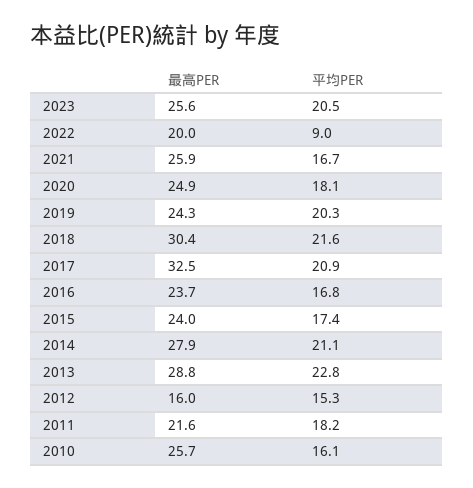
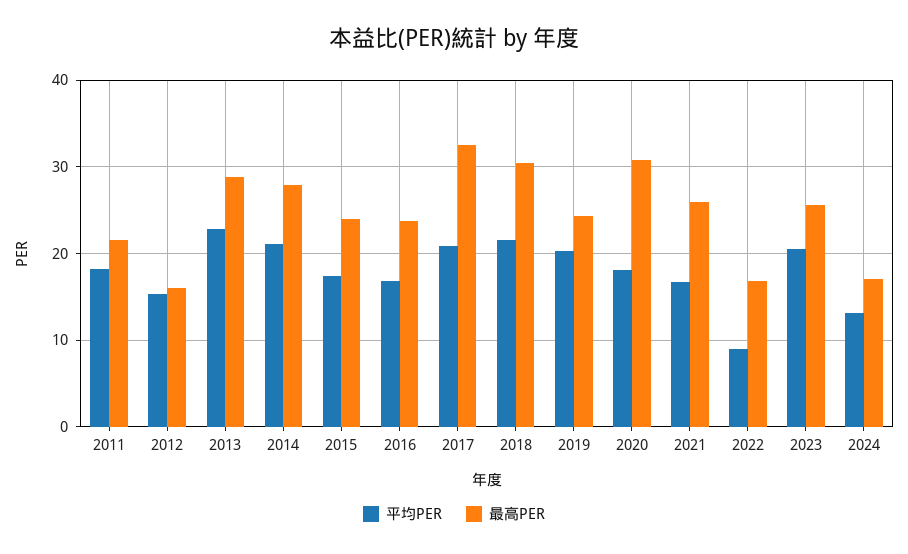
最高PER, 2022: 20 -> 17
最高PER, 2020: 24.9 -> 31
最高PER, 2010: 25.7 -> none
平均PER, 2010: 16.1 -> none
平均PER, 2024: none -> 13
最高PER, 2024: none -> 17

